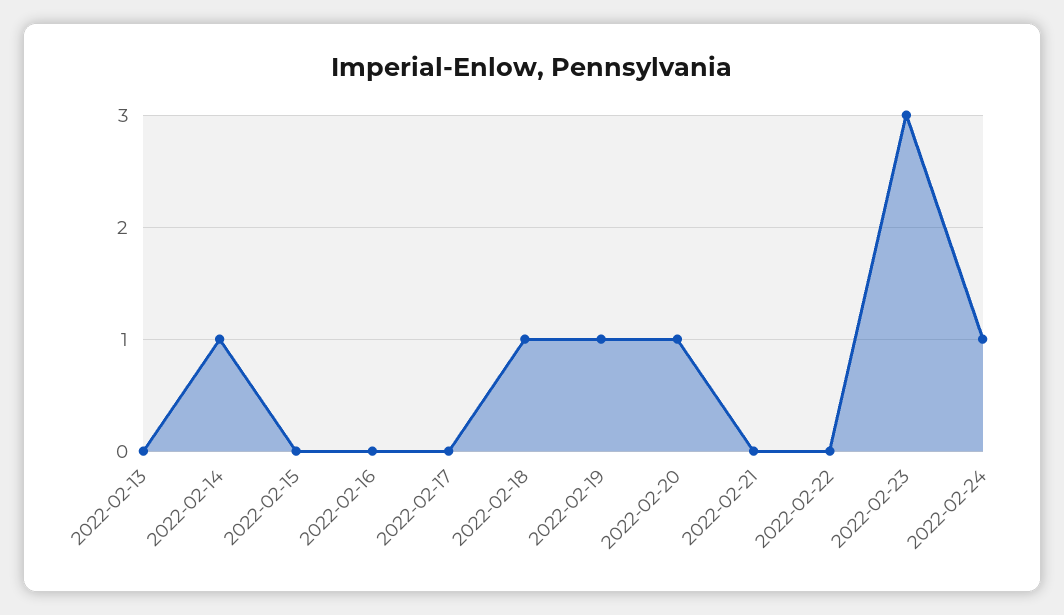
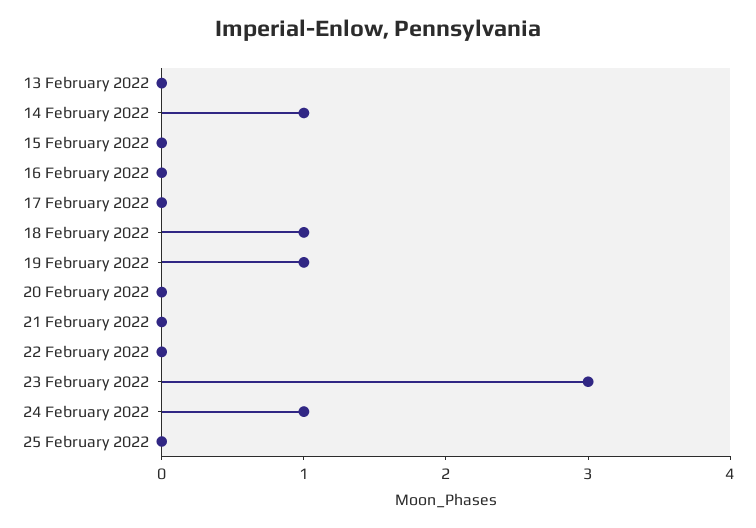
2022-02-20: 1 -> 0
25 February 2022: none -> 0

